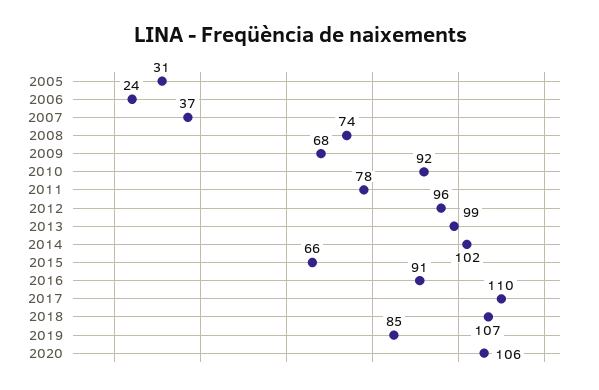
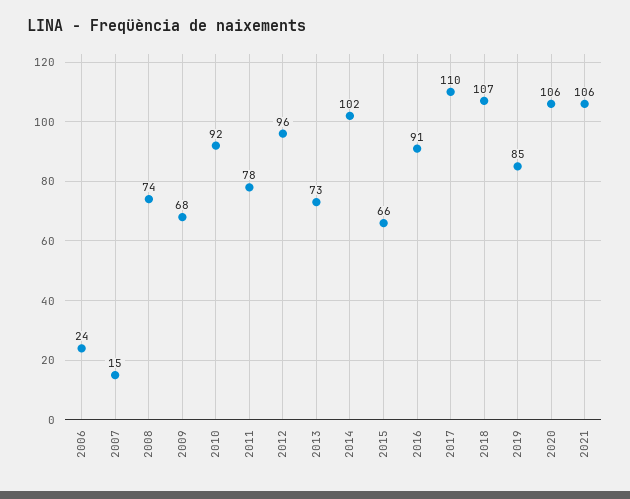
2005: 31 -> none
2007: 37 -> 15
2013: 99 -> 73
2021: none -> 106

